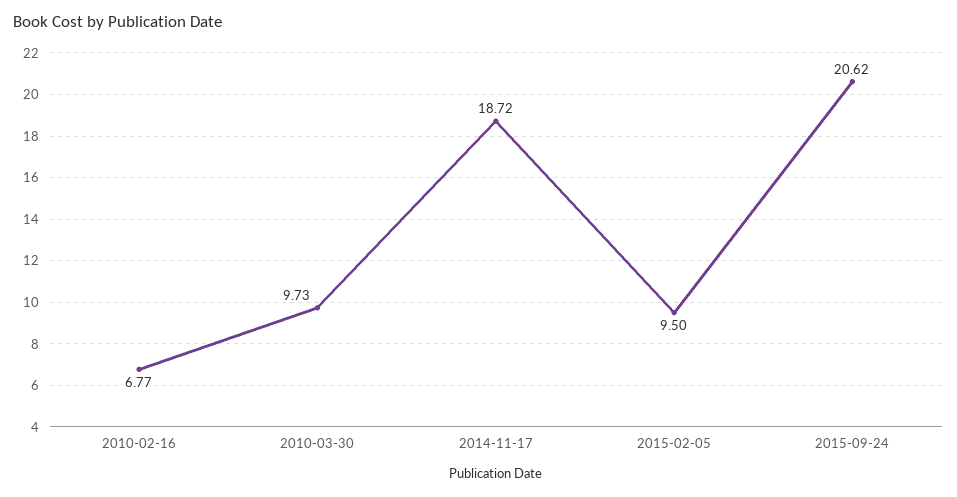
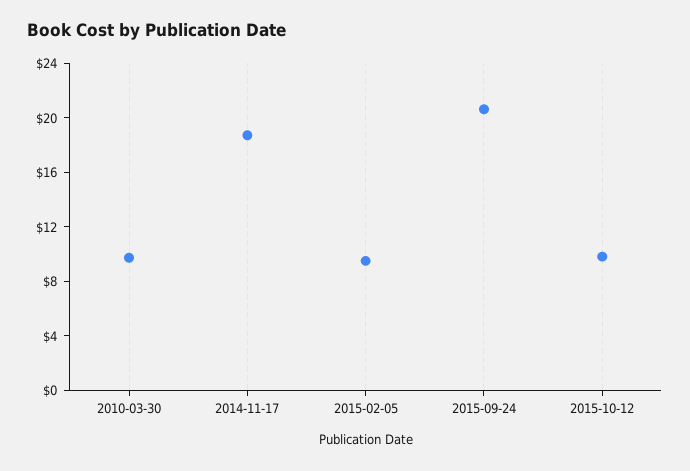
2010-02-16: 6.77 -> none
2015-10-12: none -> 10

